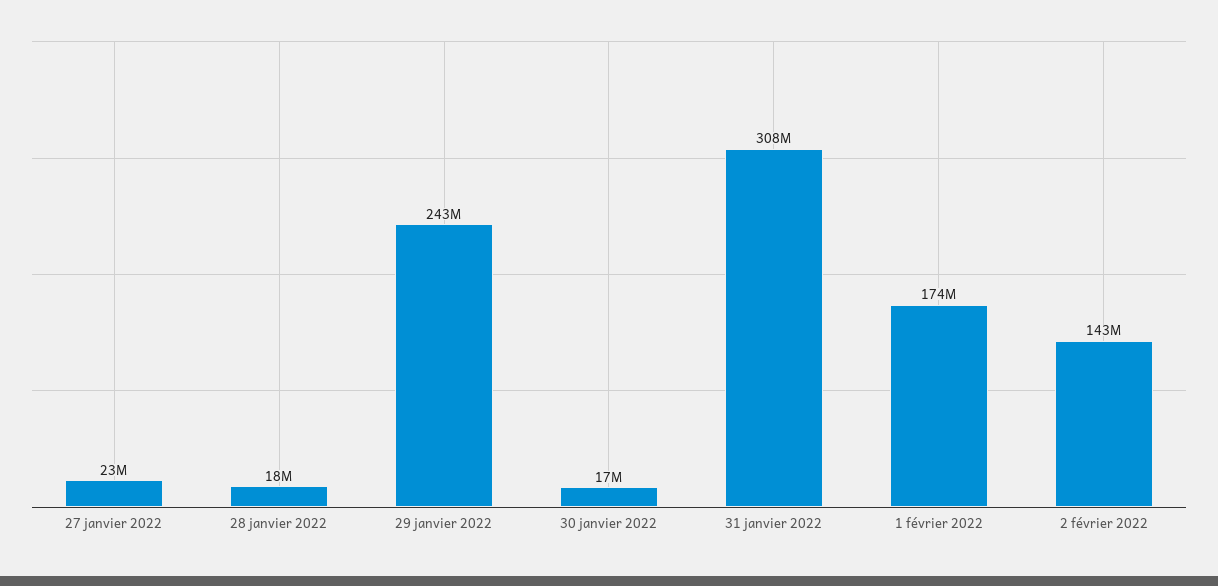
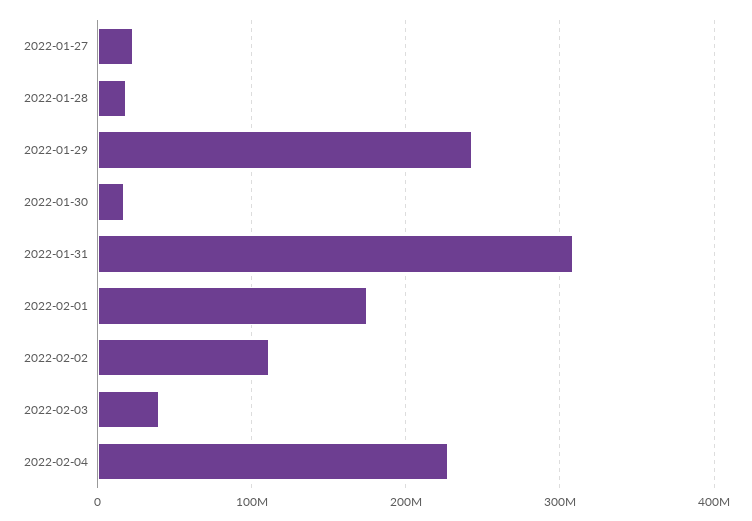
2 février 2022: 143000000 -> 110000000
2022-02-03: none -> 40000000
2022-02-04: none -> 230000000

